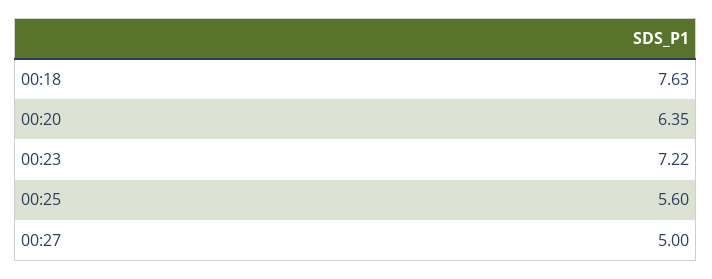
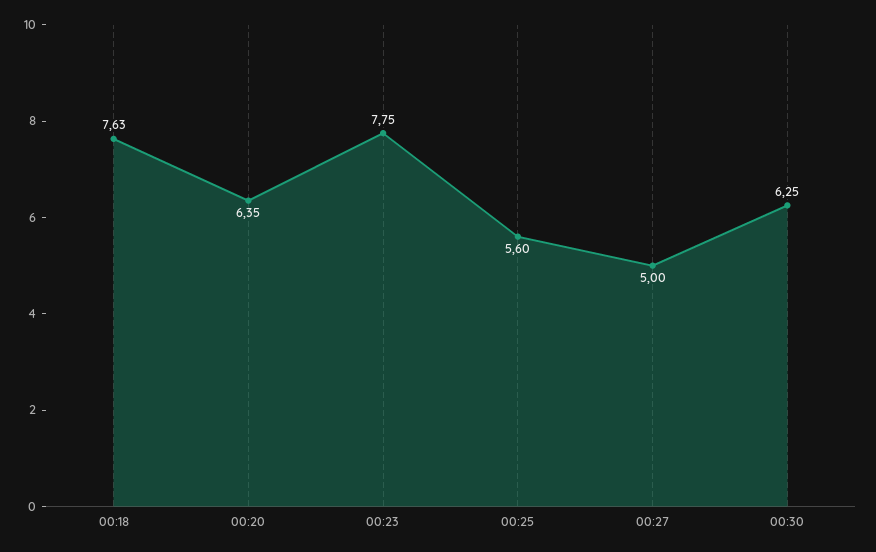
00:23: 7.22 -> 7.75
00:30: none -> 6.25

